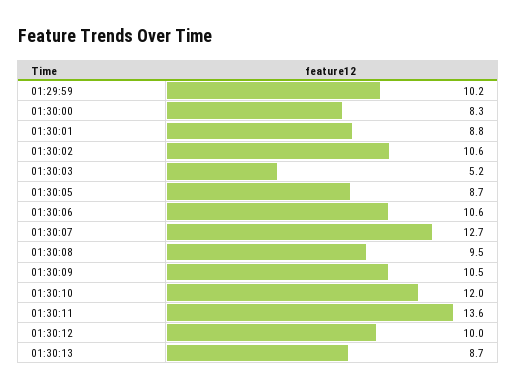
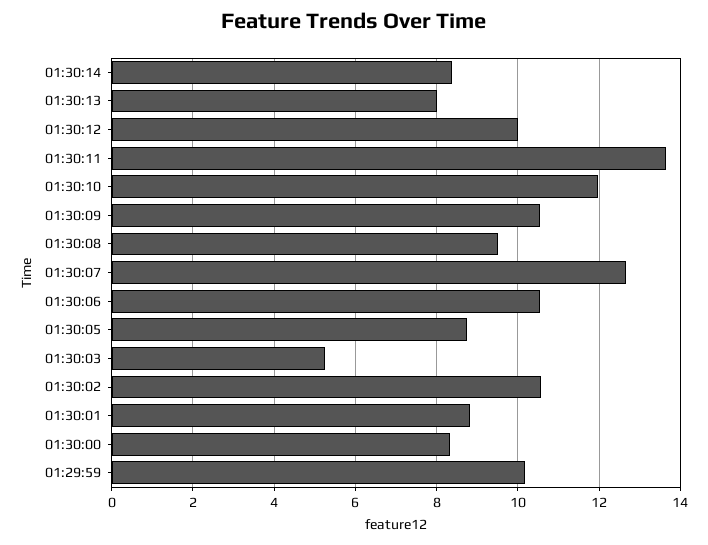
01:30:13: 8.7 -> 8
01:30:14: none -> 8.4

